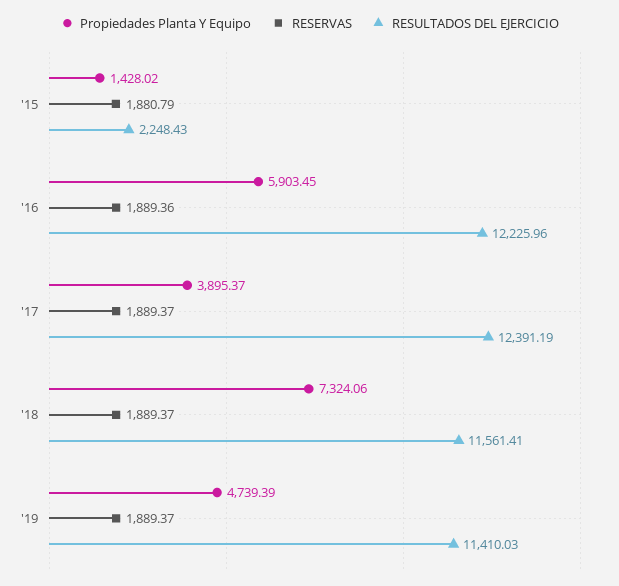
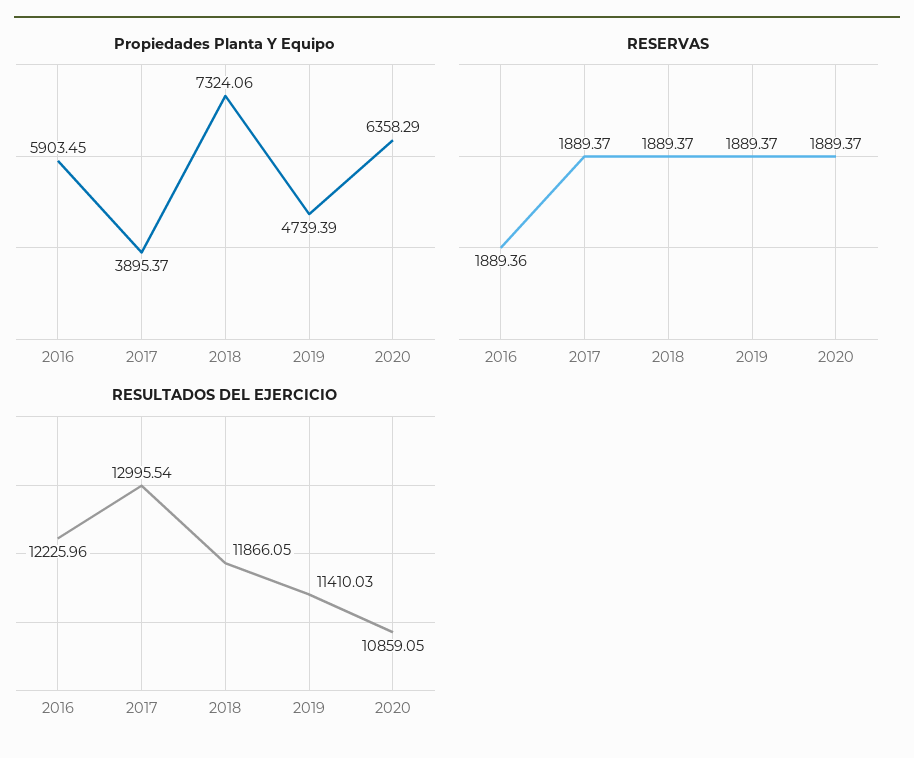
Propiedades Planta Y Equipo, '15: 1428.02 -> none
RESERVAS, '15: 1880.79 -> none
RESULTADOS DEL EJERCICIO, '15: 2248.43 -> none
RESULTADOS DEL EJERCICIO, '17: 12391.19 -> 12995.54
RESULTADOS DEL EJERCICIO, '18: 11561.41 -> 11866.05
Propiedades Planta Y Equipo, 2020: none -> 6358.29
RESERVAS, 2020: none -> 1889.37
RESULTADOS DEL EJERCICIO, 2020: none -> 10859.05

